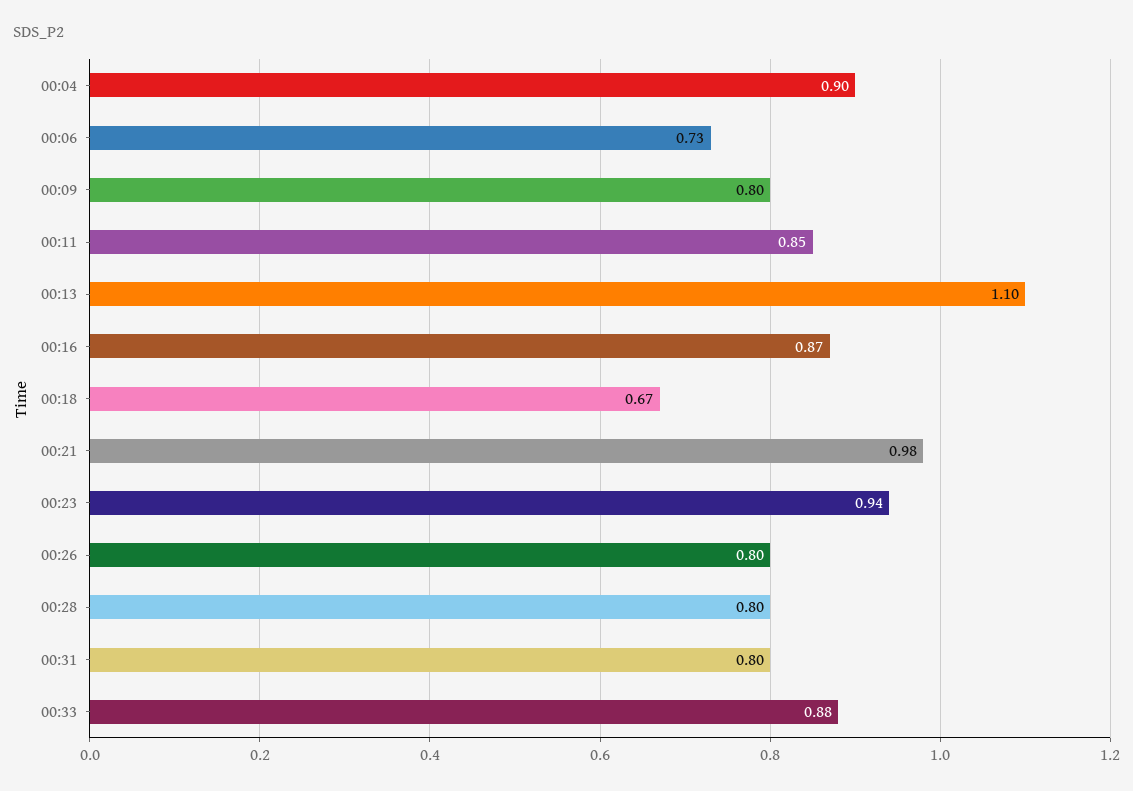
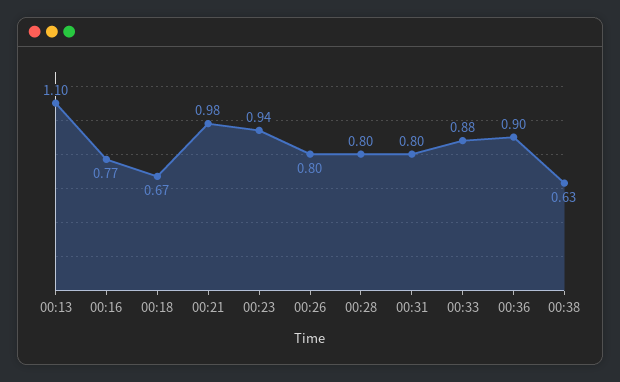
00:04: 0.9 -> none
00:06: 0.73 -> none
00:09: 0.8 -> none
00:11: 0.85 -> none
00:16: 0.87 -> 0.77
00:36: none -> 0.9
00:38: none -> 0.63

